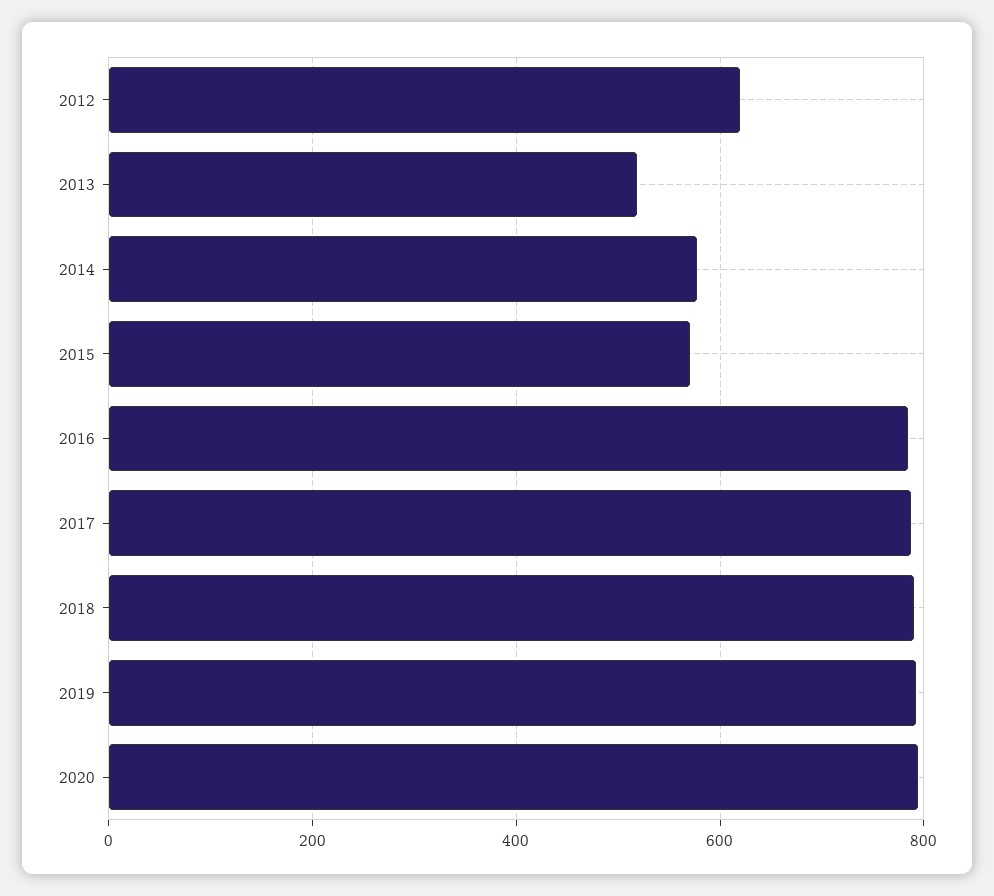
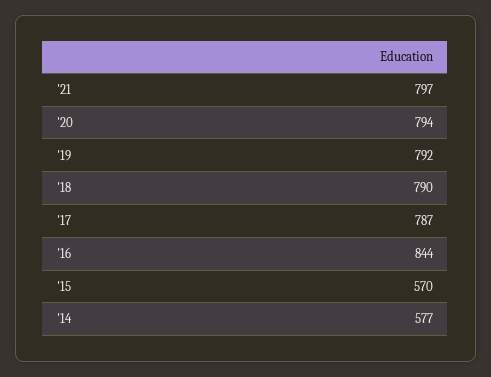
2012: 620 -> none
2013: 520 -> none
2016: 780 -> 844
'21: none -> 797

